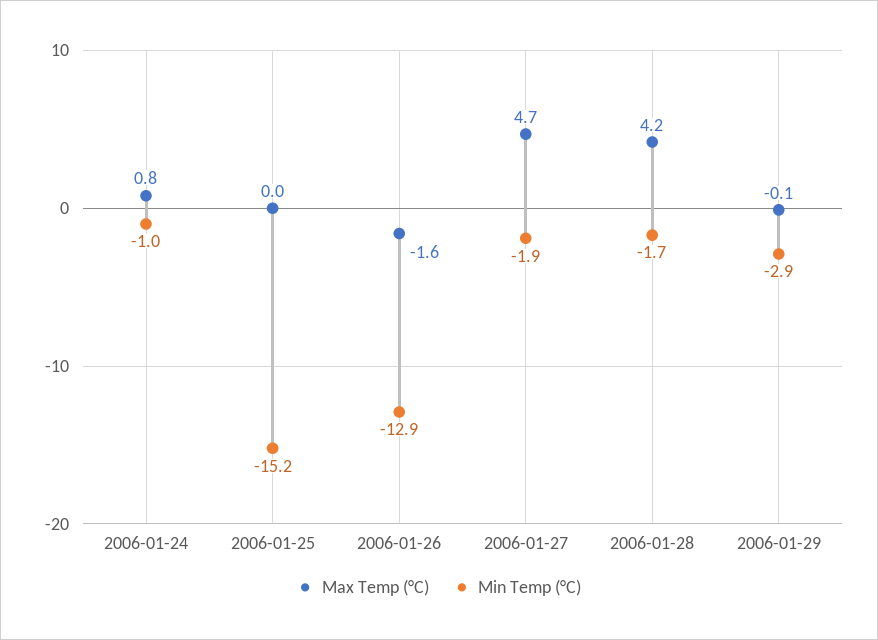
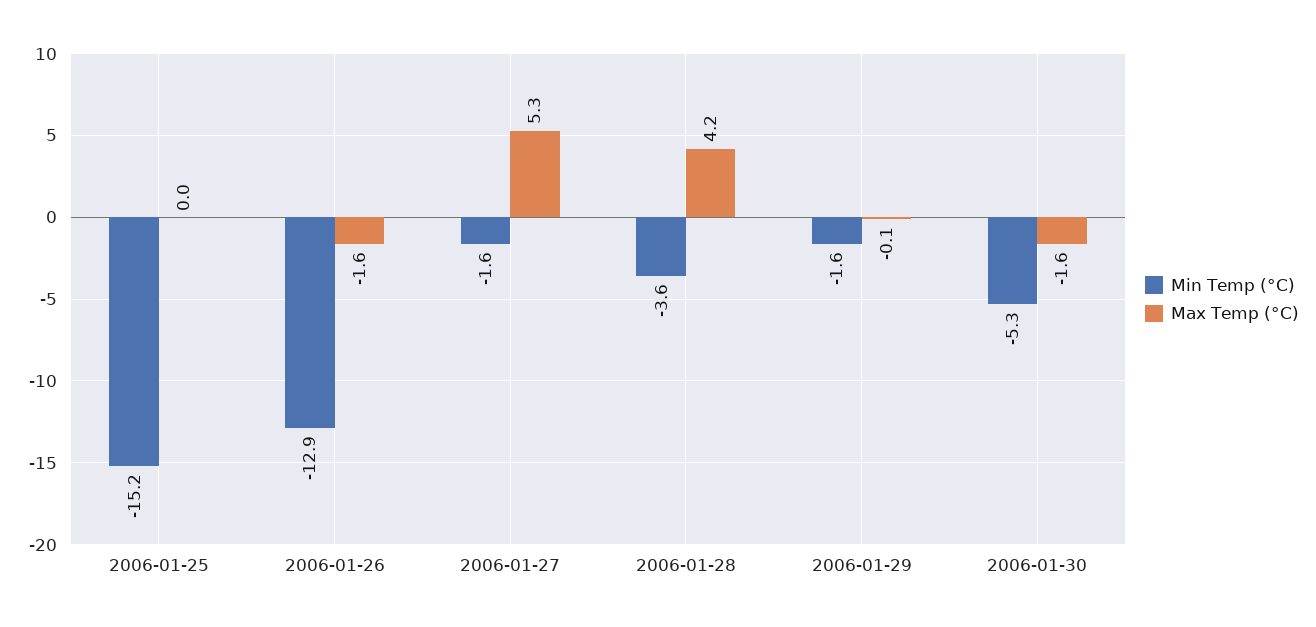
Max Temp (°C), 2006-01-24: 0.8 -> none
Min Temp (°C), 2006-01-24: -1 -> none
Max Temp (°C), 2006-01-27: 4.7 -> 5.3
Min Temp (°C), 2006-01-27: -1.9 -> -1.6
Min Temp (°C), 2006-01-28: -1.7 -> -3.6
Min Temp (°C), 2006-01-29: -2.9 -> -1.6
Min Temp (°C), 2006-01-30: none -> -5.3
Max Temp (°C), 2006-01-30: none -> -1.6

